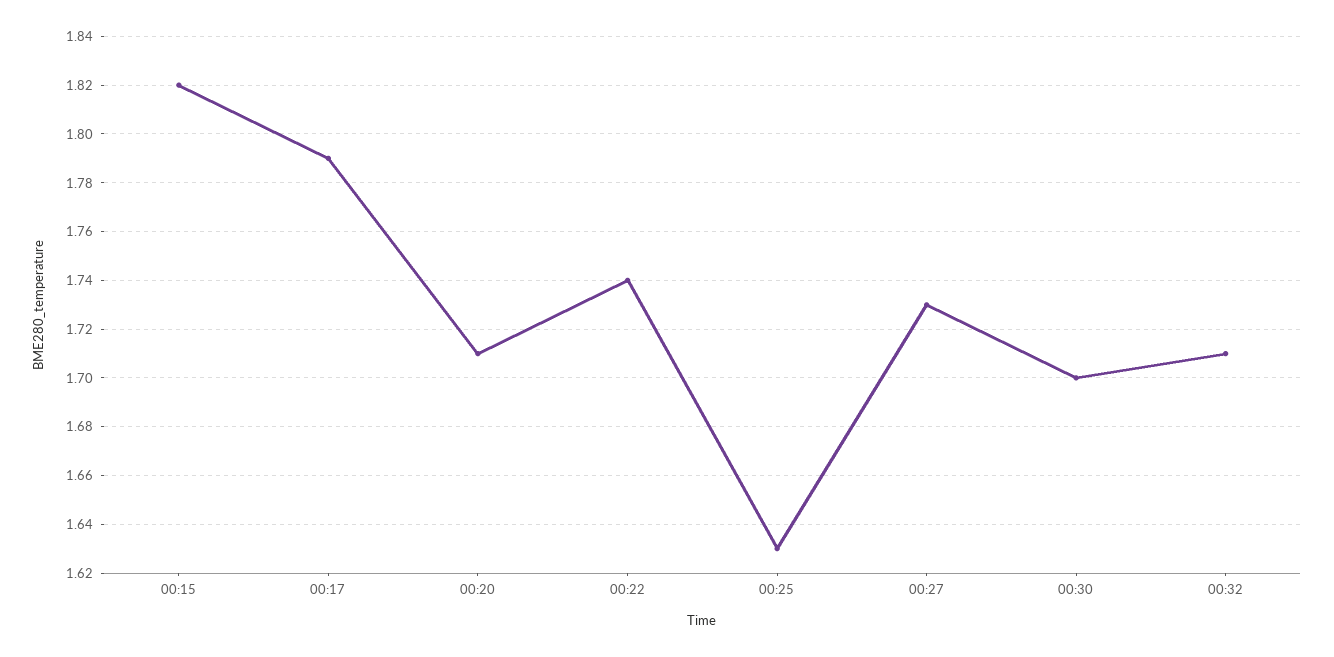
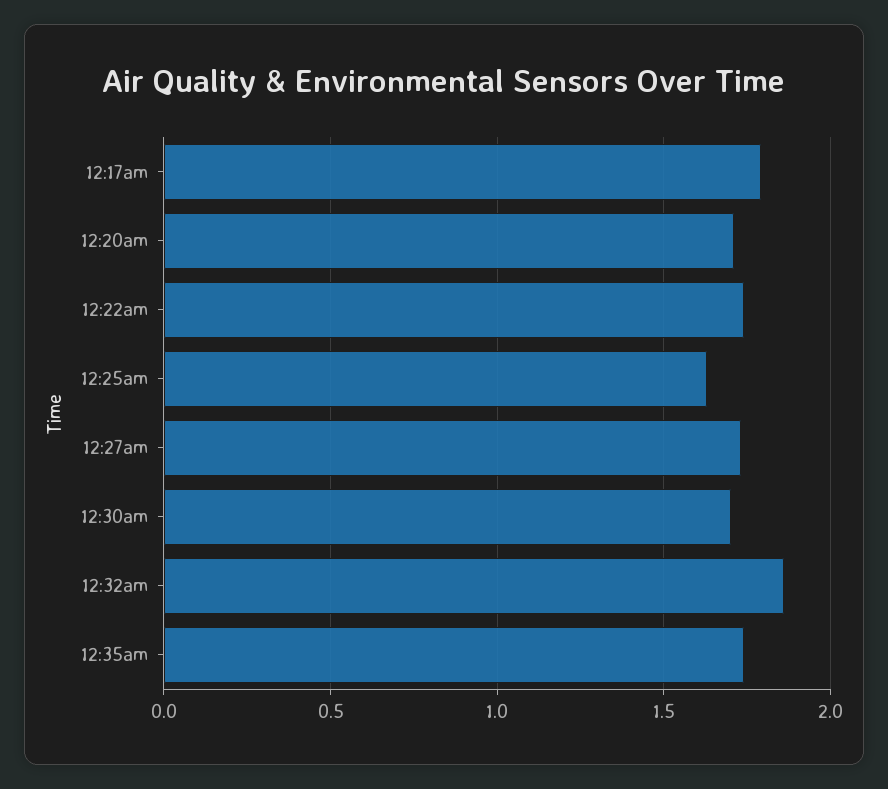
00:15: 1.82 -> none
00:32: 1.71 -> 1.85
12:35am: none -> 1.75

